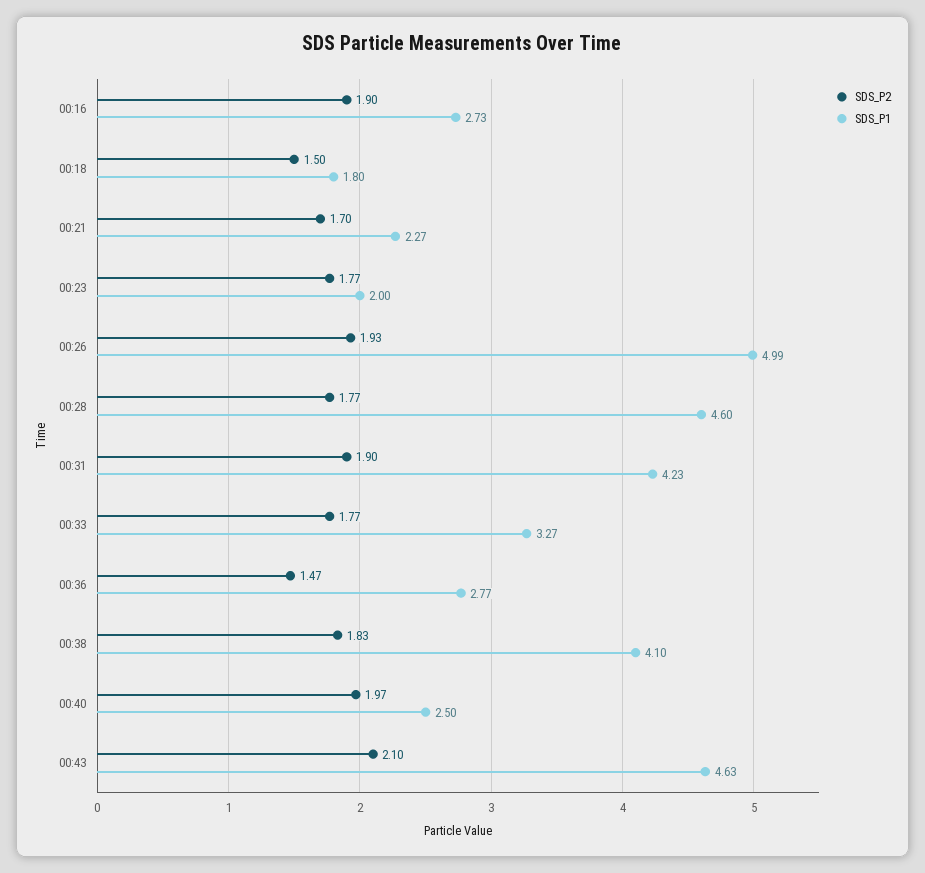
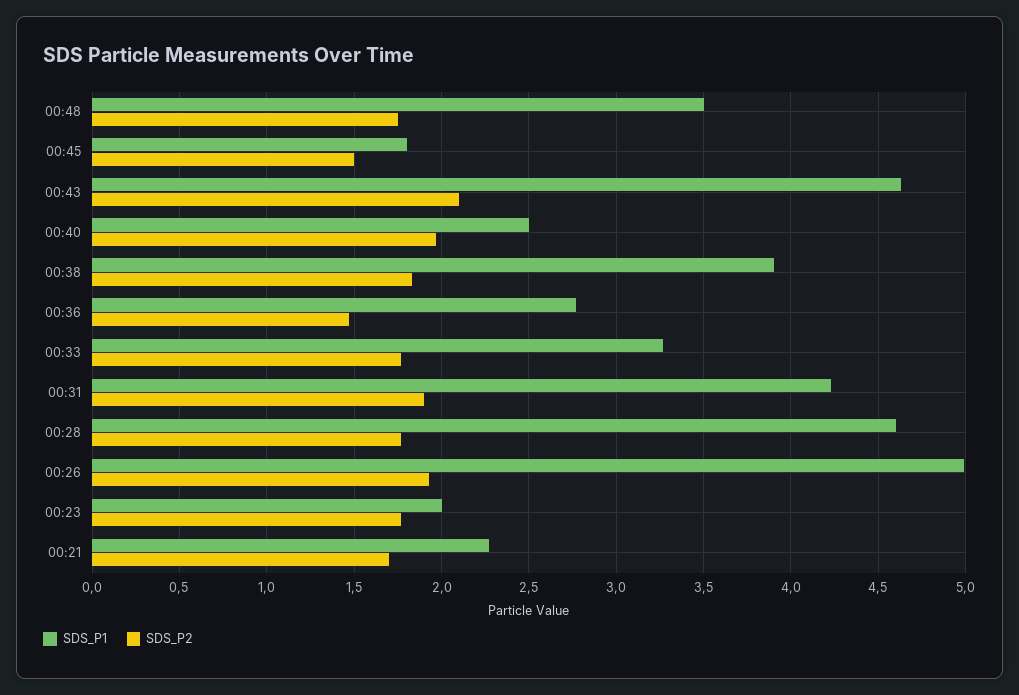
SDS_P2, 00:16: 1.9 -> none
SDS_P1, 00:16: 2.73 -> none
SDS_P2, 00:18: 1.5 -> none
SDS_P1, 00:18: 1.8 -> none
SDS_P1, 00:38: 4.1 -> 3.9
SDS_P1, 00:48: none -> 3.5
SDS_P2, 00:48: none -> 1.75
SDS_P1, 00:45: none -> 1.8
SDS_P2, 00:45: none -> 1.5

